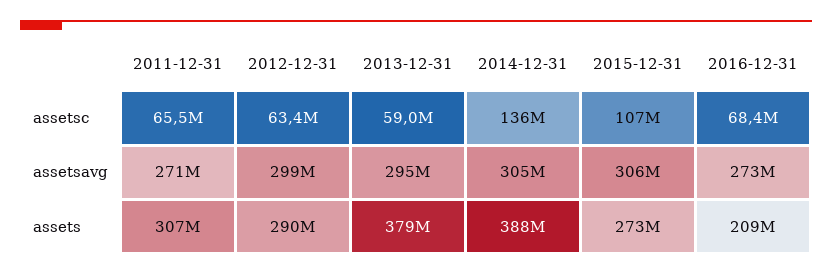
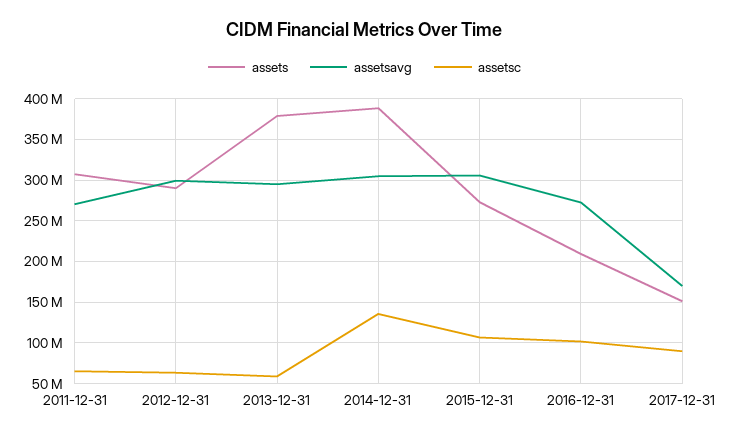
assetsc, 2016-12-31: 68400000 -> 100000000
assets, 2017-12-31: none -> 150000000
assetsavg, 2017-12-31: none -> 170000000
assetsc, 2017-12-31: none -> 90000000

